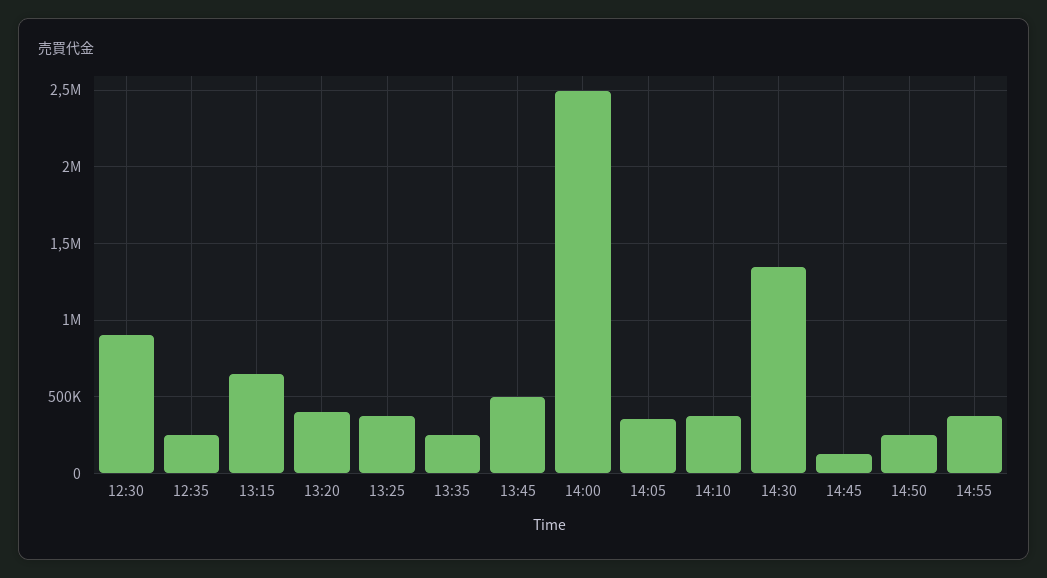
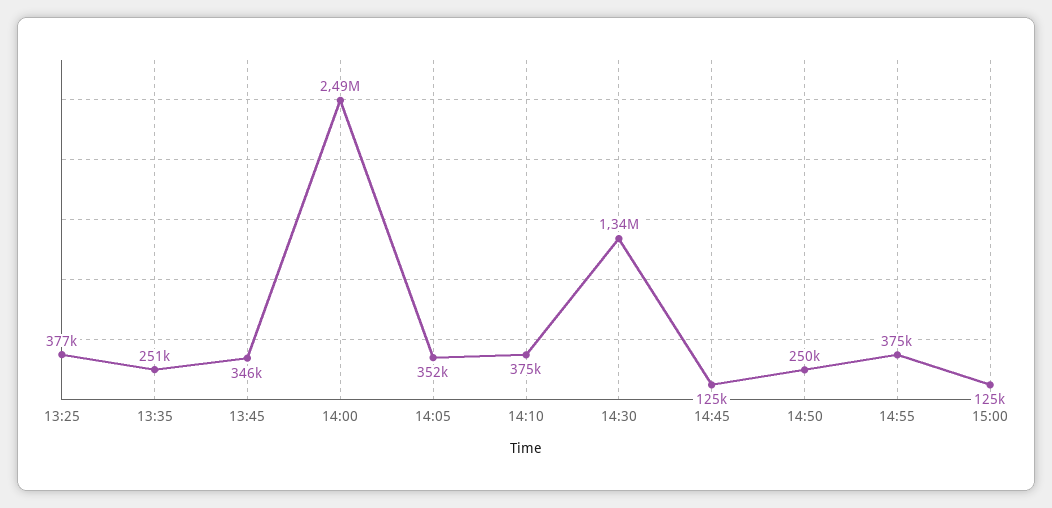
12:30: 900000 -> none
12:35: 250000 -> none
13:15: 650000 -> none
13:20: 400000 -> none
13:45: 500000 -> 346000
15:00: none -> 125000

